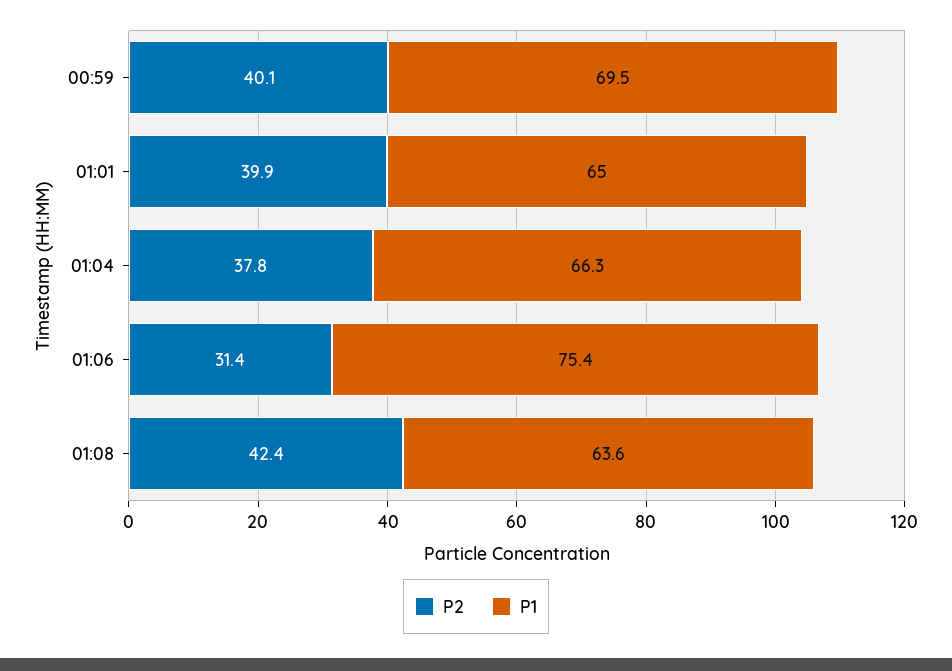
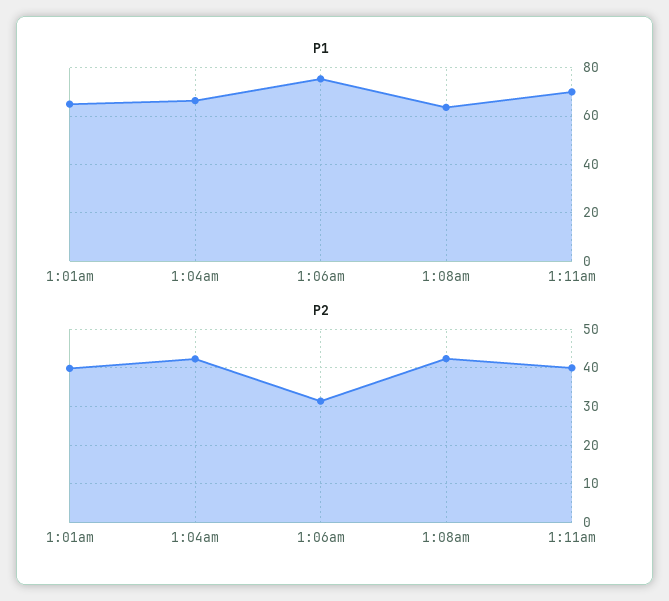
P2, 00:59: 40.1 -> none
P1, 00:59: 69.5 -> none
P2, 01:04: 37.8 -> 42
P1, 1:11am: none -> 70
P2, 1:11am: none -> 40

